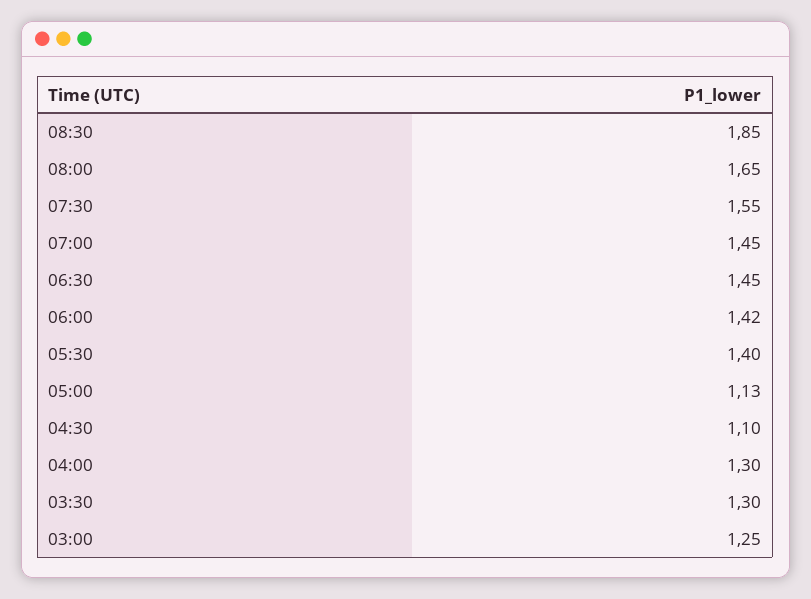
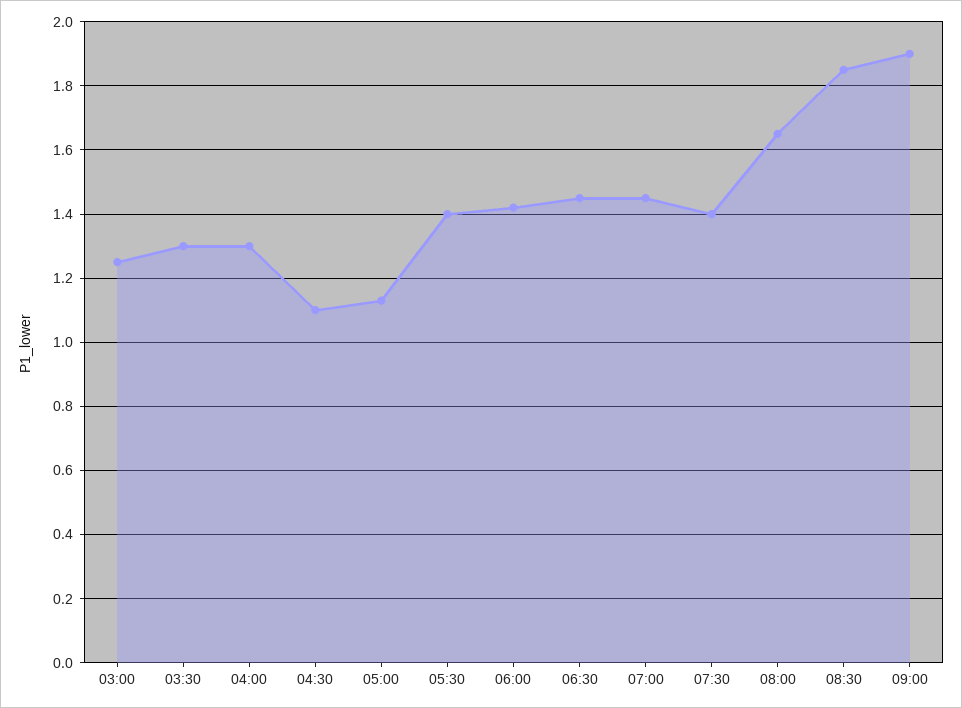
07:30: 1.55 -> 1.4
09:00: none -> 1.9

